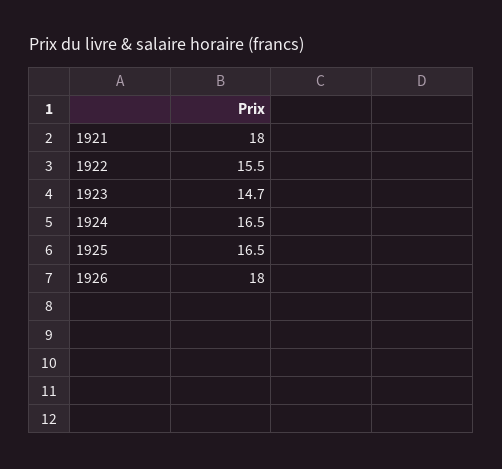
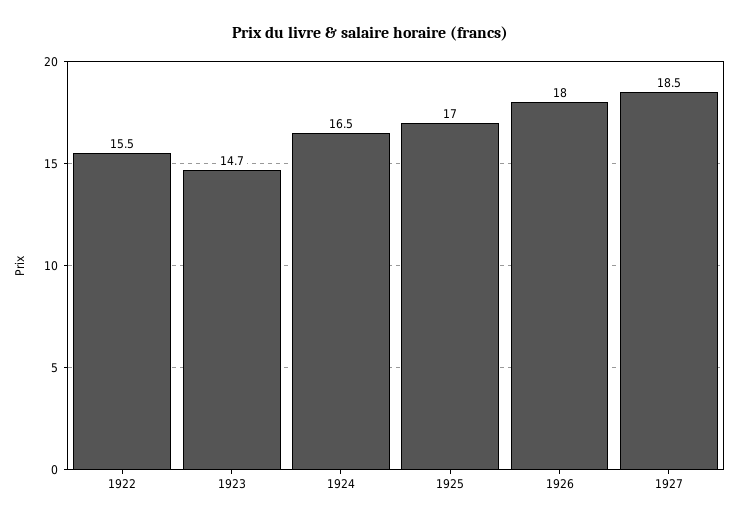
1921: 18 -> none
1925: 16.5 -> 17
1927: none -> 18.5

